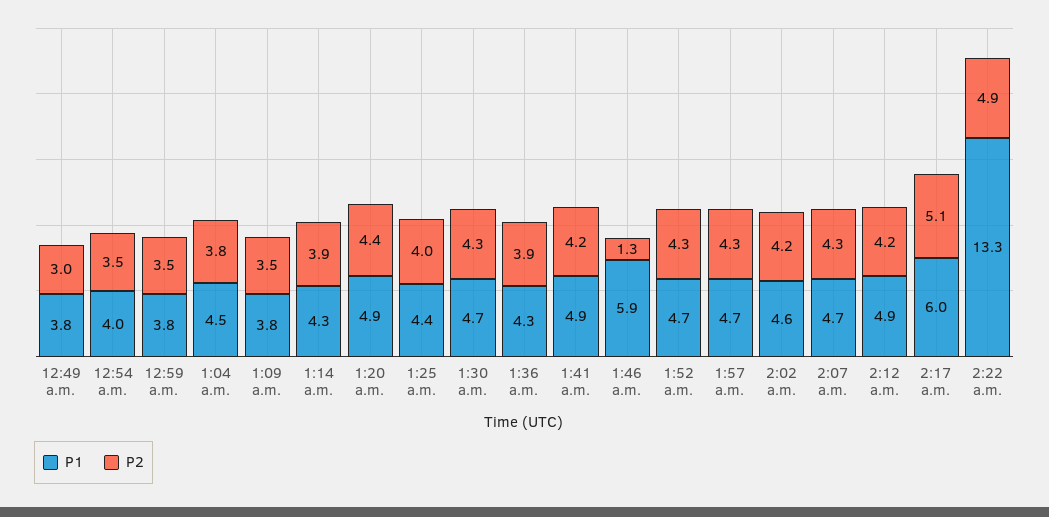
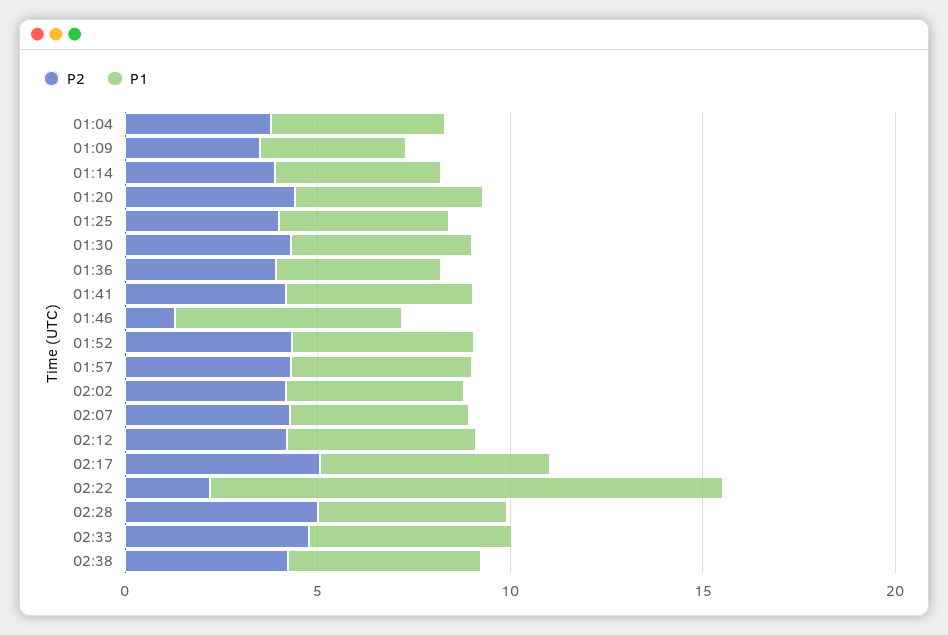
P1, 12:49 a.m.: 3.8 -> none
P2, 12:49 a.m.: 3 -> none
P1, 12:54 a.m.: 4 -> none
P2, 12:54 a.m.: 3.5 -> none
P1, 12:59 a.m.: 3.8 -> none
P2, 12:59 a.m.: 3.5 -> none
P2, 2:22 a.m.: 4.9 -> 2
P2, 02:28: none -> 5
P1, 02:28: none -> 5
P2, 02:33: none -> 5
P1, 02:33: none -> 5
P2, 02:38: none -> 4
P1, 02:38: none -> 5

